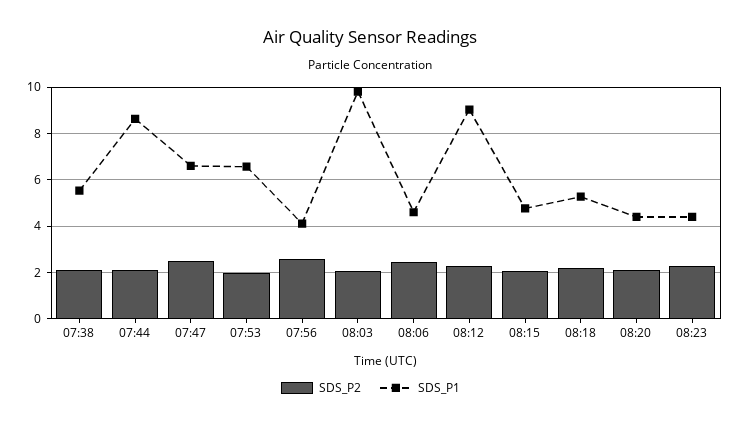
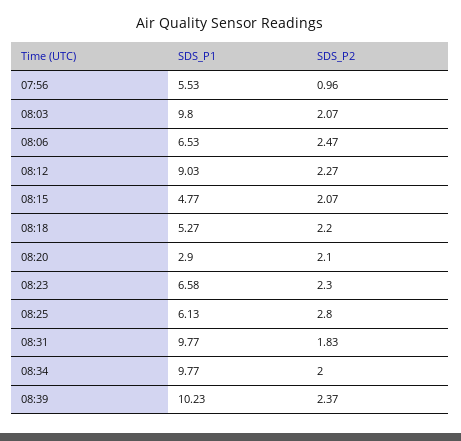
SDS_P2, 07:38: 2 -> none
SDS_P1, 07:38: 5.5 -> none
SDS_P2, 07:44: 2 -> none
SDS_P1, 07:44: 8.5 -> none
SDS_P2, 07:47: 2.5 -> none
SDS_P1, 07:47: 6.5 -> none
SDS_P2, 07:53: 2 -> none
SDS_P1, 07:53: 6.5 -> none
SDS_P2, 07:56: 2.5 -> 0.96
SDS_P1, 07:56: 4 -> 5.53
SDS_P1, 08:06: 4.5 -> 6.53
SDS_P1, 08:20: 4.5 -> 2.9
SDS_P1, 08:23: 4.5 -> 6.58
SDS_P1, 08:25: none -> 6.13
SDS_P2, 08:25: none -> 2.8
SDS_P1, 08:31: none -> 9.77
SDS_P2, 08:31: none -> 1.83
SDS_P1, 08:34: none -> 9.77
SDS_P2, 08:34: none -> 2
SDS_P1, 08:39: none -> 10.23
SDS_P2, 08:39: none -> 2.37

